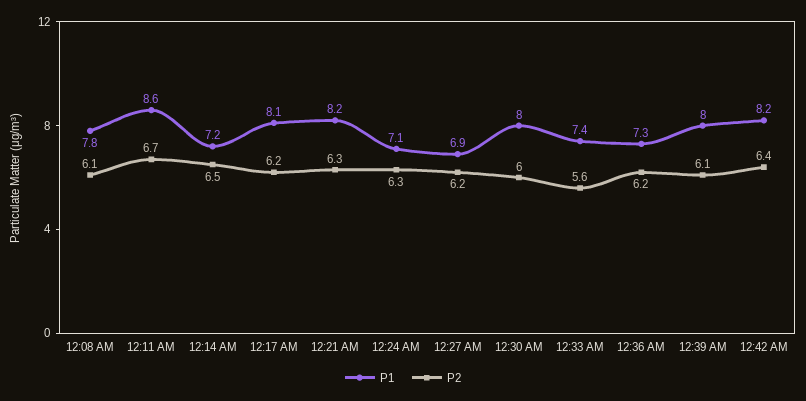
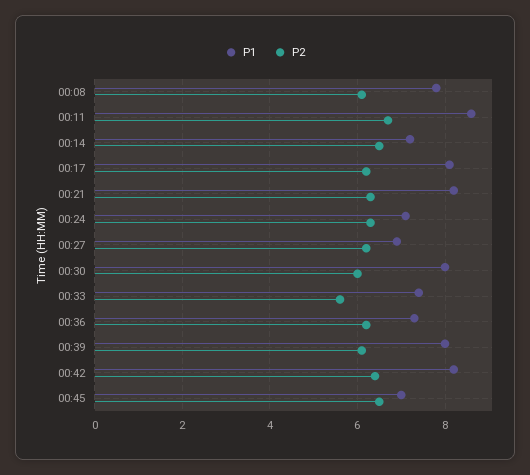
P1, 00:45: none -> 7
P2, 00:45: none -> 6.5

